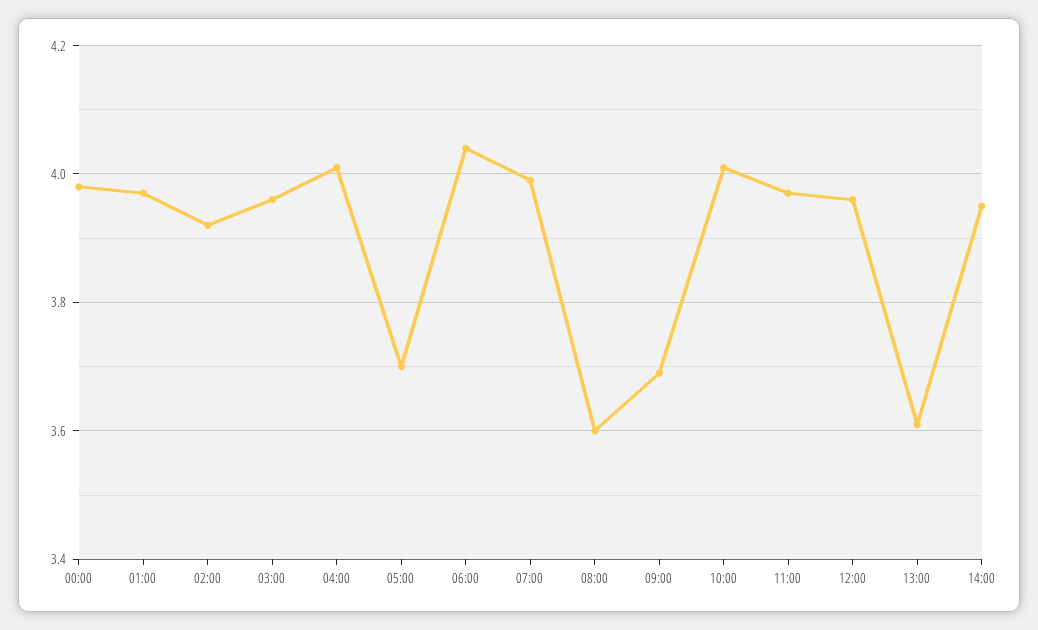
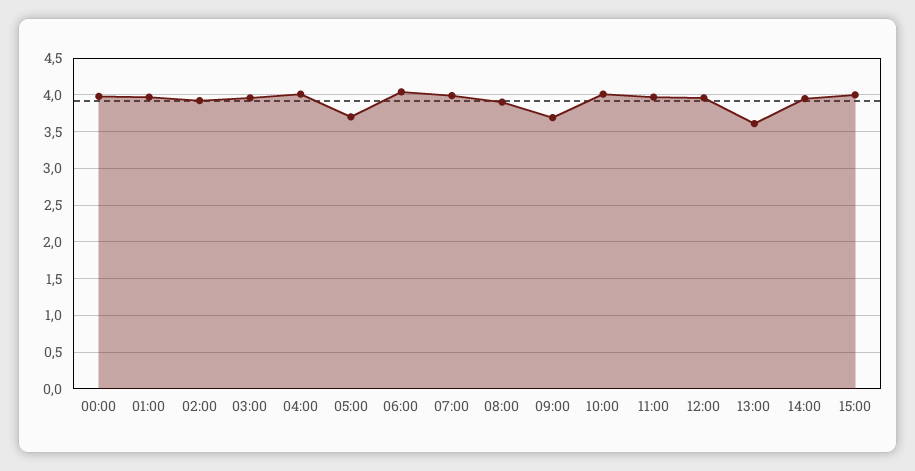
08:00: 3.6 -> 3.9
15:00: none -> 4

